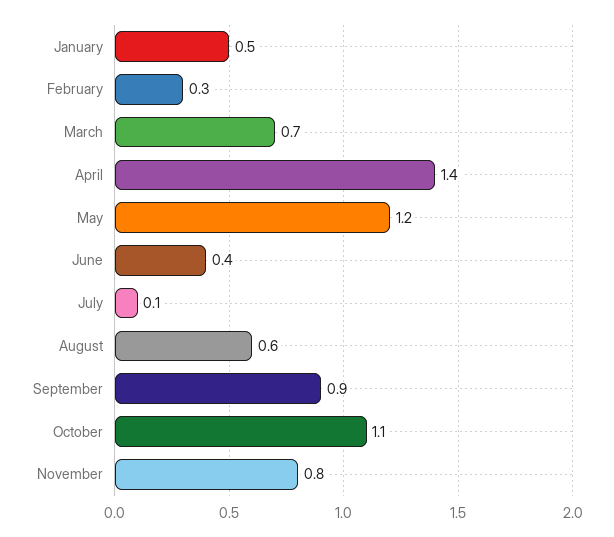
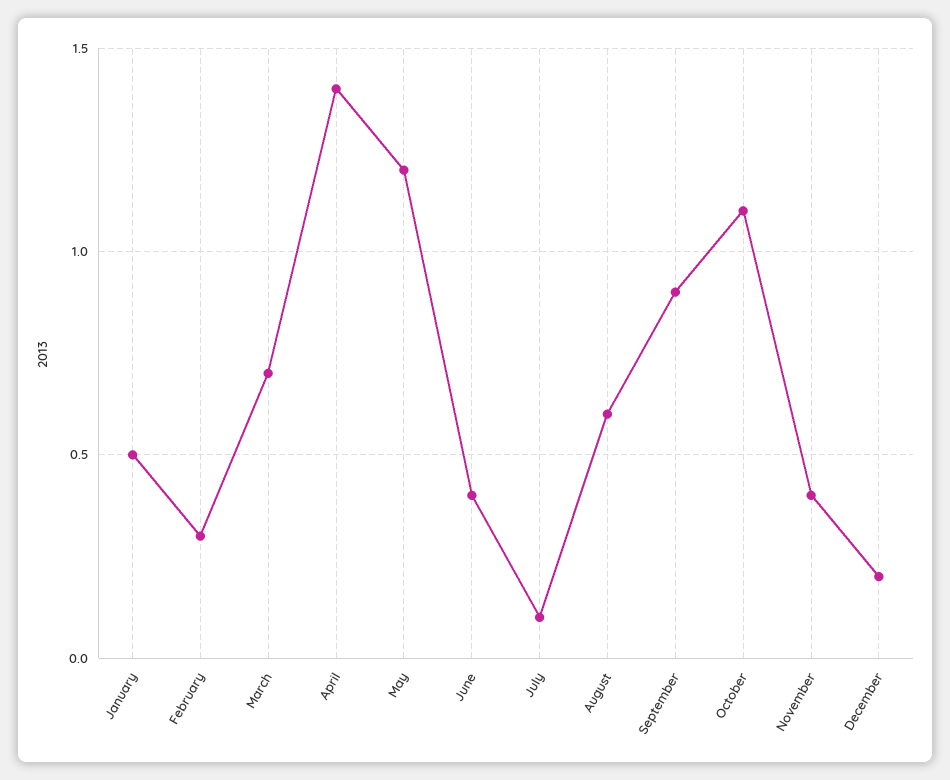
November: 0.8 -> 0.4
December: none -> 0.2

